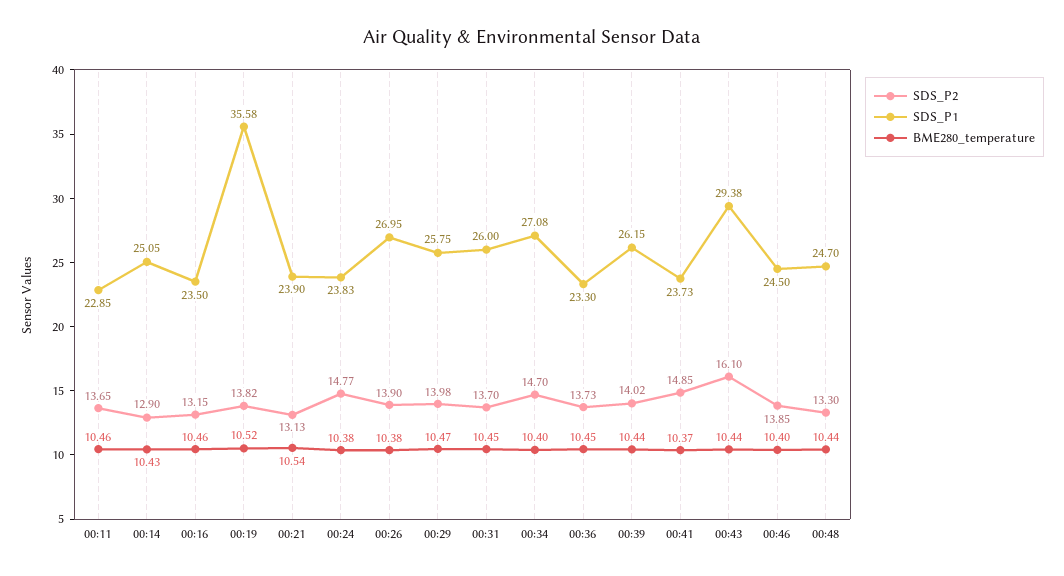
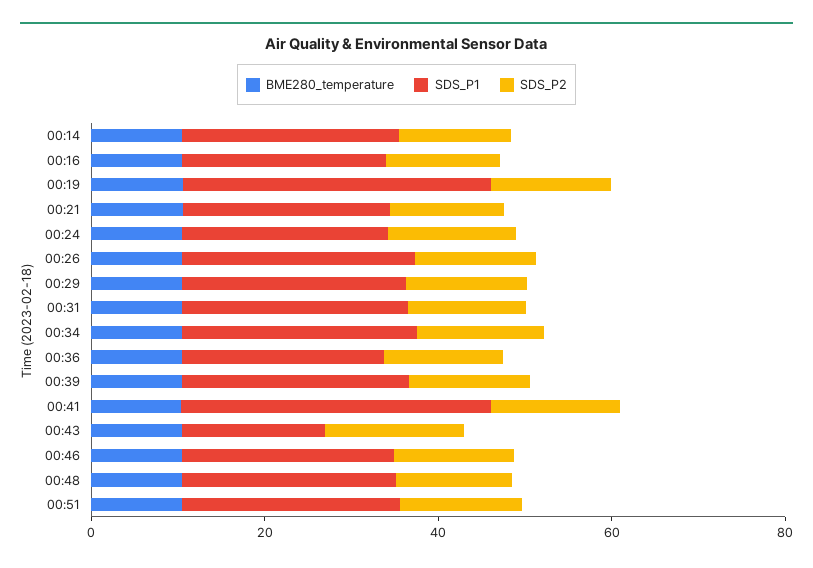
SDS_P2, 00:11: 13.65 -> none
SDS_P1, 00:11: 22.85 -> none
BME280_temperature, 00:11: 10.46 -> none
SDS_P1, 00:41: 23.73 -> 35
SDS_P1, 00:43: 29.38 -> 15
BME280_temperature, 00:51: none -> 10
SDS_P1, 00:51: none -> 25
SDS_P2, 00:51: none -> 15

